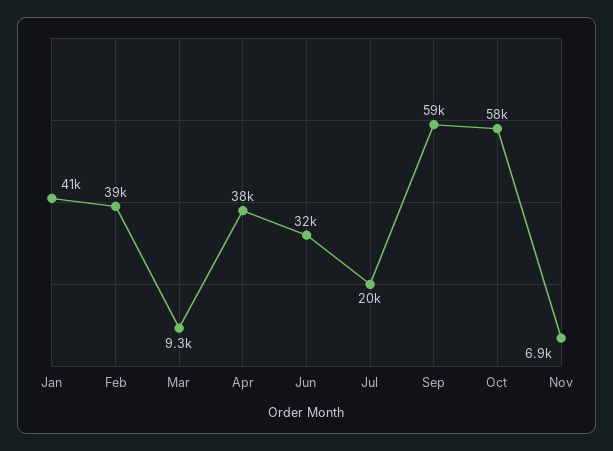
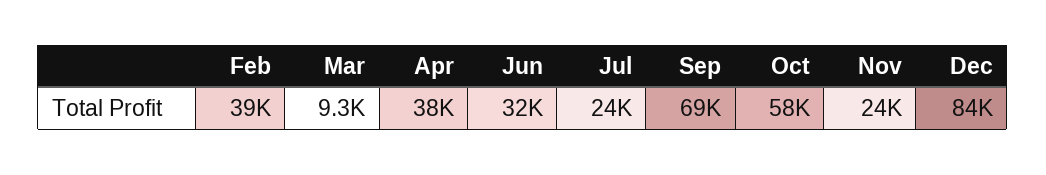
Jan: 41000 -> none
Jul: 20000 -> 24000
Sep: 59000 -> 69000
Nov: 6900 -> 24000
Dec: none -> 84000

